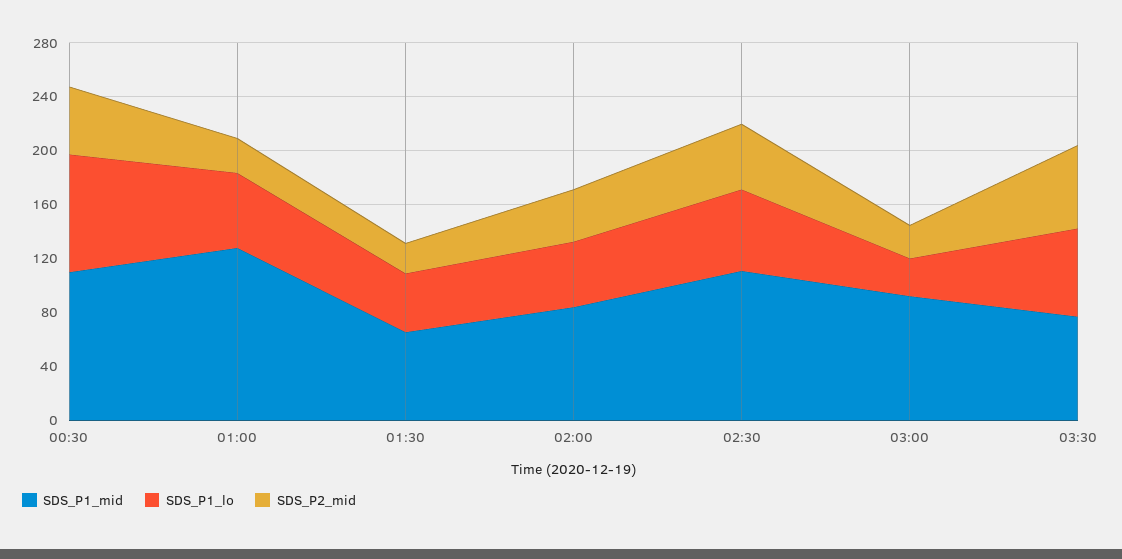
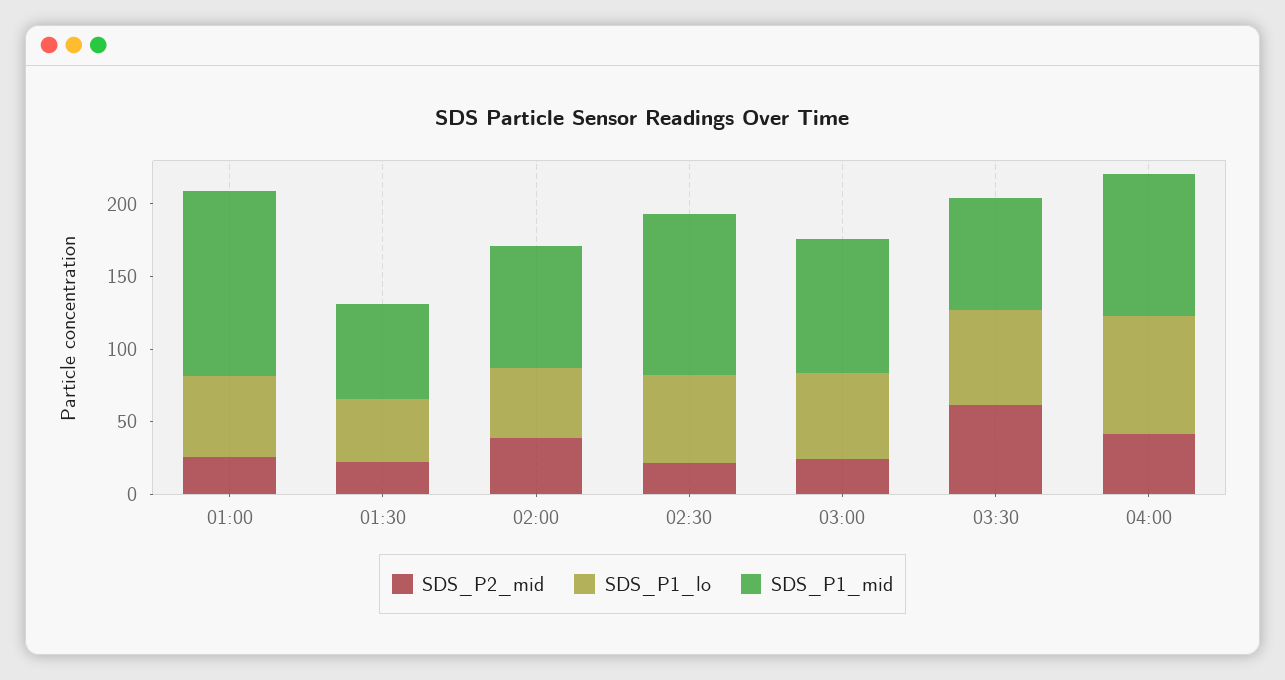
SDS_P1_mid, 00:30: 110 -> none
SDS_P1_lo, 00:30: 90 -> none
SDS_P2_mid, 00:30: 50 -> none
SDS_P2_mid, 02:30: 50 -> 20
SDS_P1_lo, 03:00: 30 -> 60
SDS_P2_mid, 04:00: none -> 40
SDS_P1_lo, 04:00: none -> 80
SDS_P1_mid, 04:00: none -> 100

